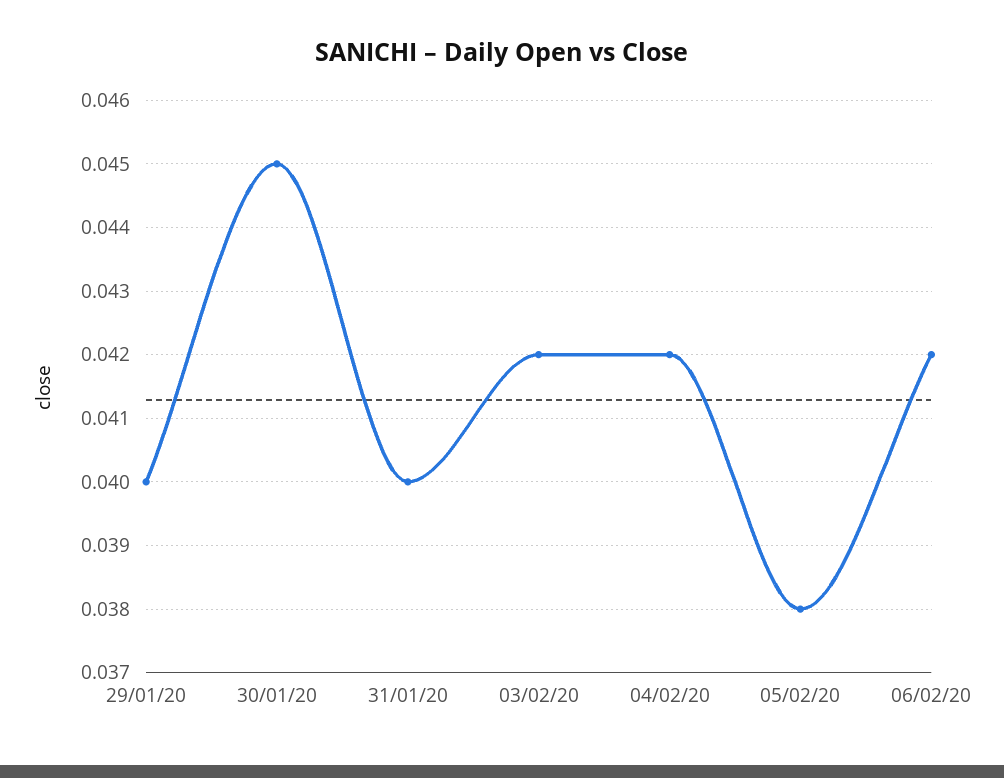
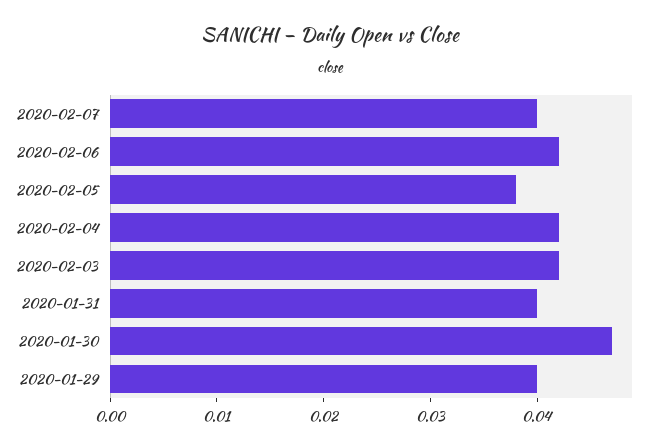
30/01/20: 0.045 -> 0.047
2020-02-07: none -> 0.04

